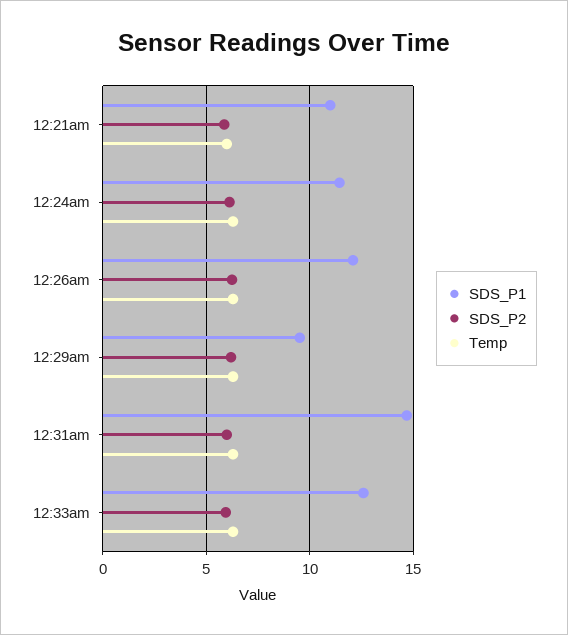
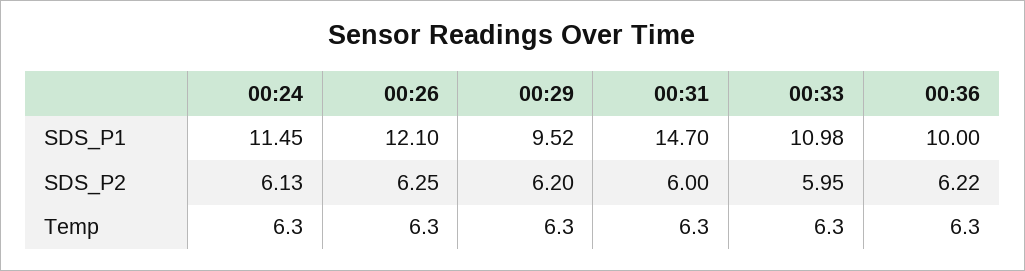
SDS_P1, 12:21am: 11 -> none
SDS_P2, 12:21am: 6 -> none
Temp, 12:21am: 6 -> none
SDS_P1, 12:33am: 12.5 -> 10.98
SDS_P1, 00:36: none -> 10
SDS_P2, 00:36: none -> 6.22
Temp, 00:36: none -> 6.3

